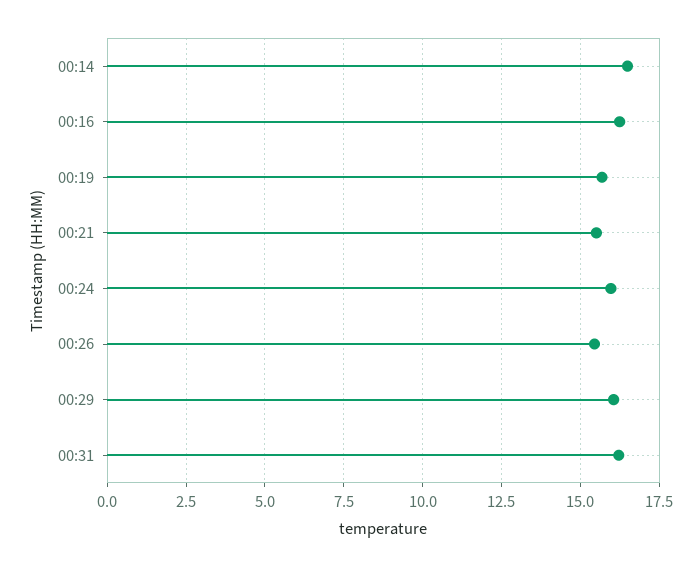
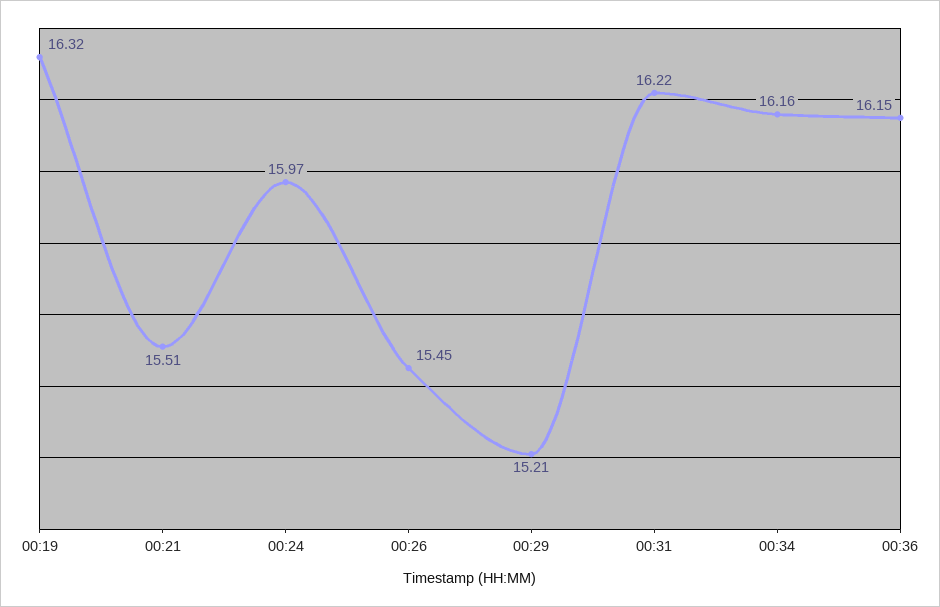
00:14: 16.5 -> none
00:16: 16.25 -> none
00:19: 15.75 -> 16.32
00:29: 16 -> 15.21
00:34: none -> 16.16
00:36: none -> 16.15

